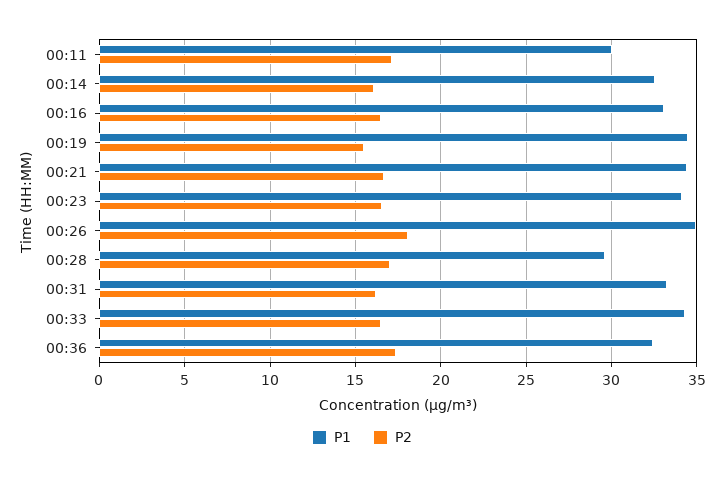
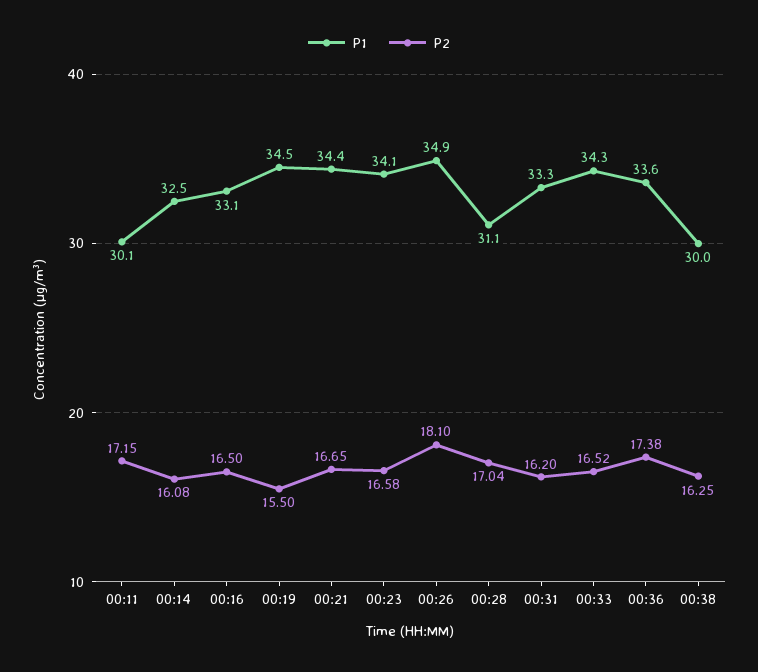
P1, 00:28: 29.5 -> 31.1
P1, 00:36: 32.5 -> 33.6
P1, 00:38: none -> 30
P2, 00:38: none -> 16.25

